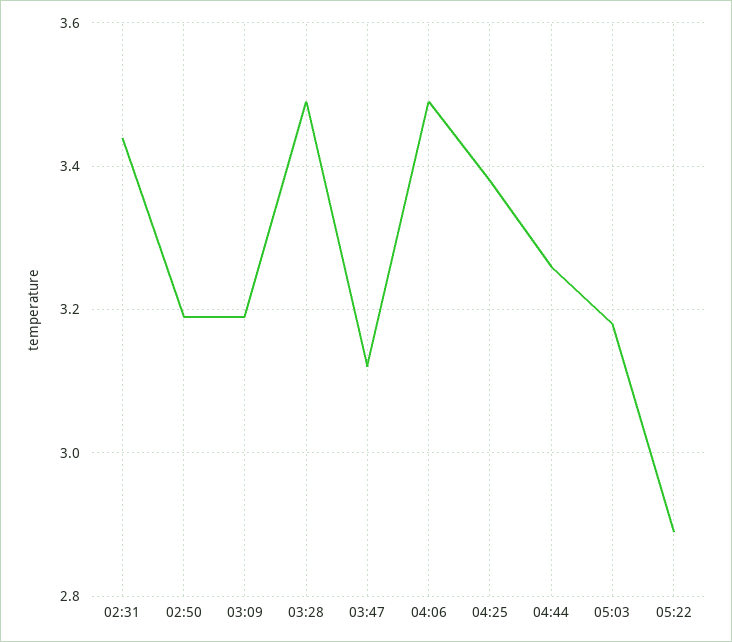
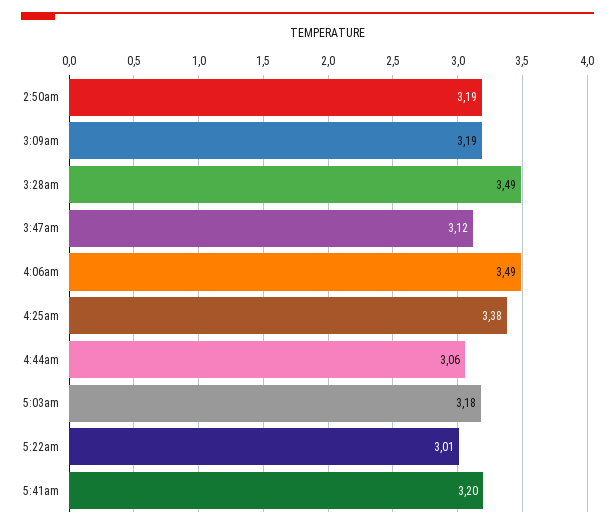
02:31: 3.45 -> none
04:44: 3.25 -> 3.06
05:22: 2.9 -> 3.01
5:41am: none -> 3.2

